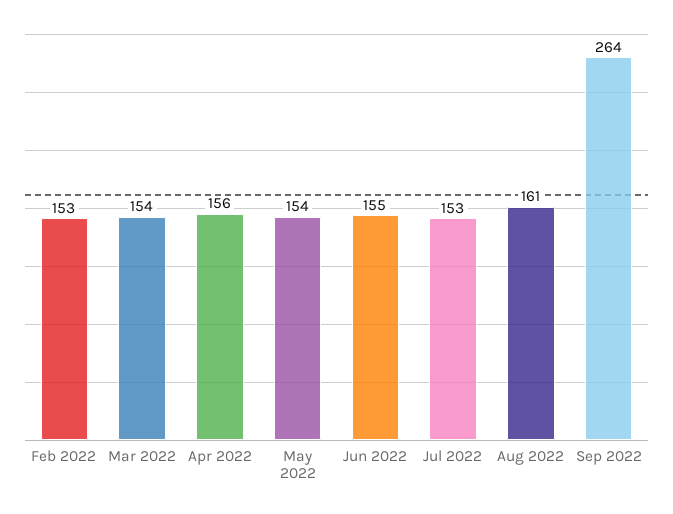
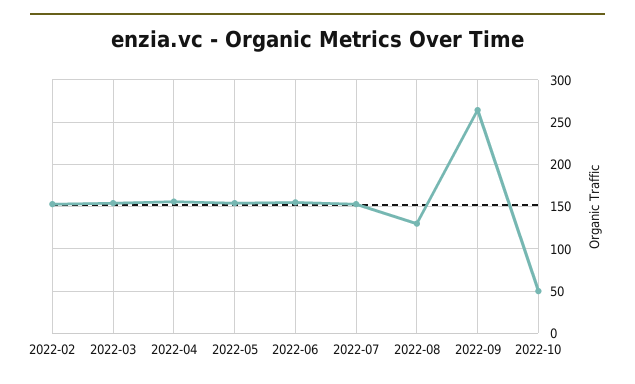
Aug 2022: 161 -> 130
2022-10: none -> 50

